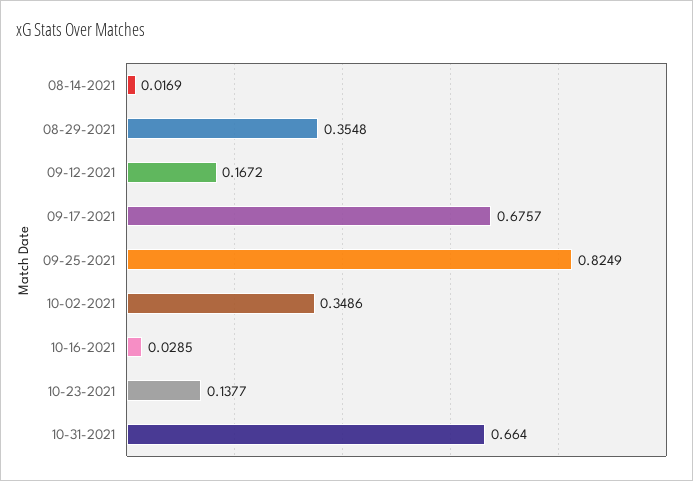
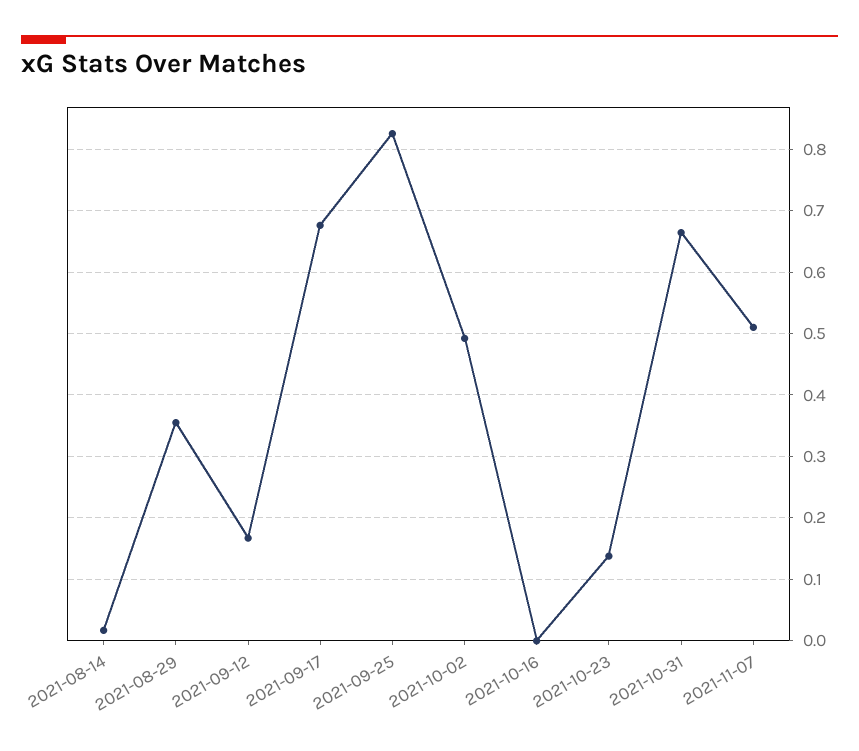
10-02-2021: 0.3486 -> 0.49
10-16-2021: 0.0285 -> 0
2021-11-07: none -> 0.51

